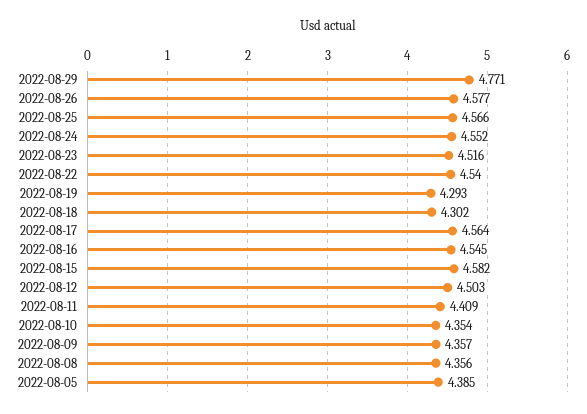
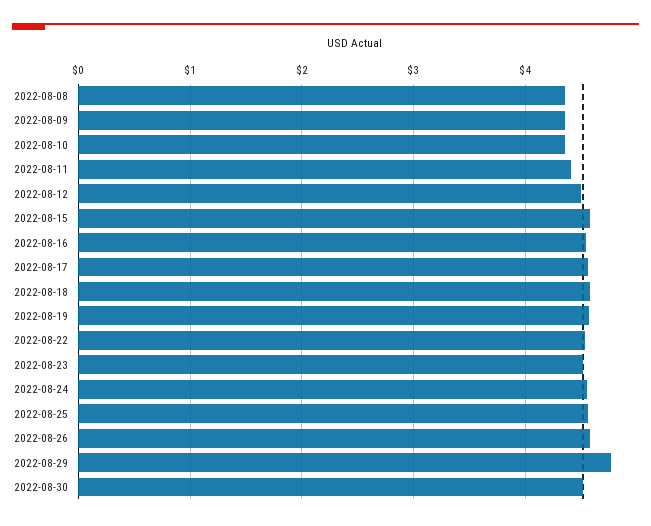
2022-08-19: 4.293 -> 4.6
2022-08-18: 4.302 -> 4.6
2022-08-05: 4.385 -> none
2022-08-30: none -> 4.5

